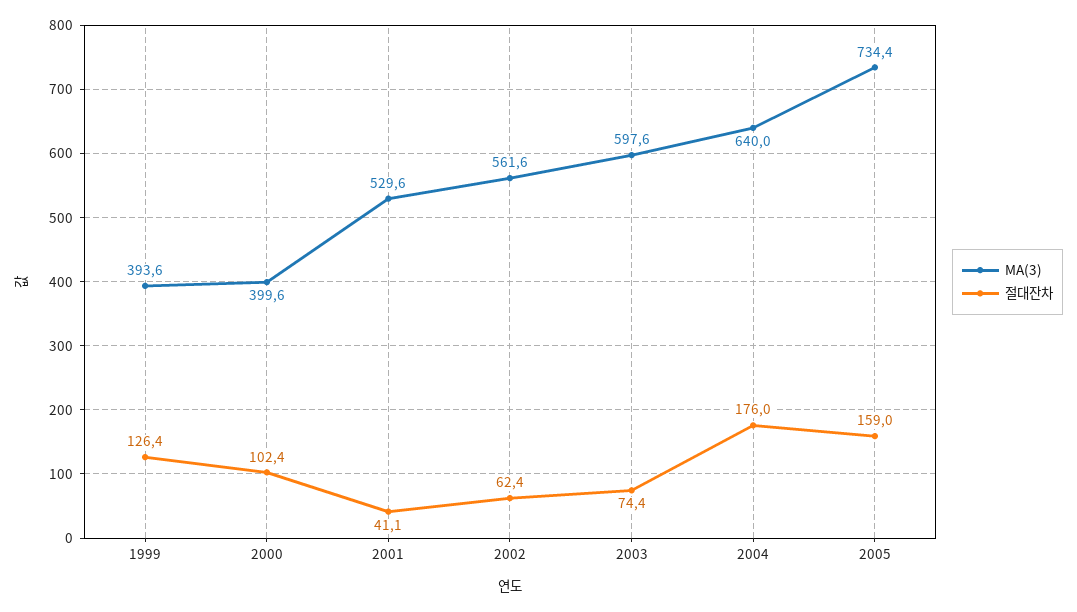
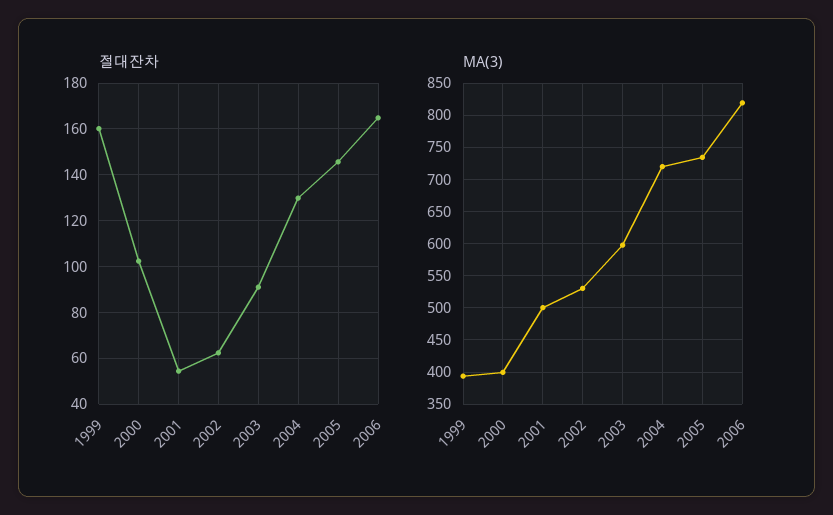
절대잔차, 1999: 126.4 -> 160
MA(3), 2001: 529.6 -> 500
절대잔차, 2001: 41.1 -> 55
MA(3), 2002: 561.6 -> 530
절대잔차, 2003: 74.4 -> 90
MA(3), 2004: 640 -> 720
절대잔차, 2004: 176 -> 130
절대잔차, 2005: 159 -> 145
절대잔차, 2006: none -> 165
MA(3), 2006: none -> 820

